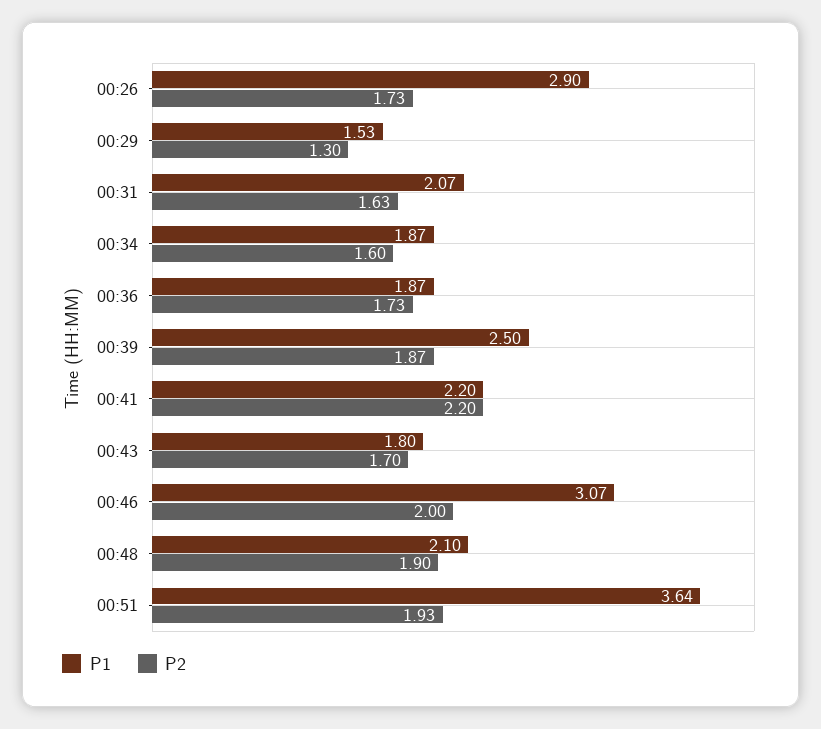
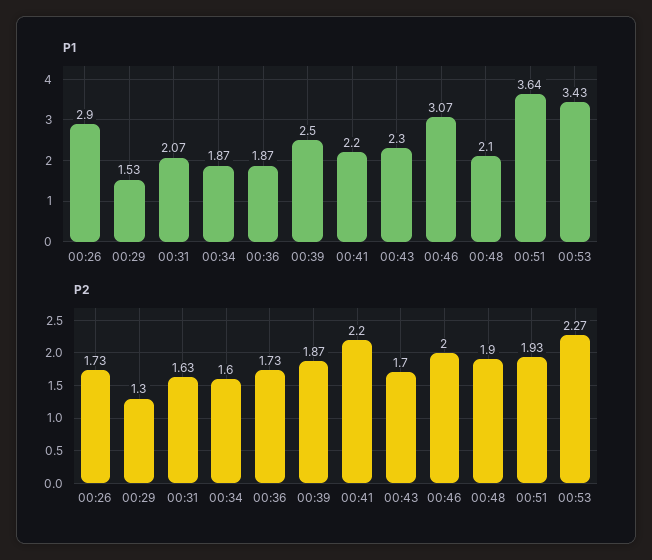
P1, 00:43: 1.8 -> 2.3
P1, 00:53: none -> 3.43
P2, 00:53: none -> 2.27

